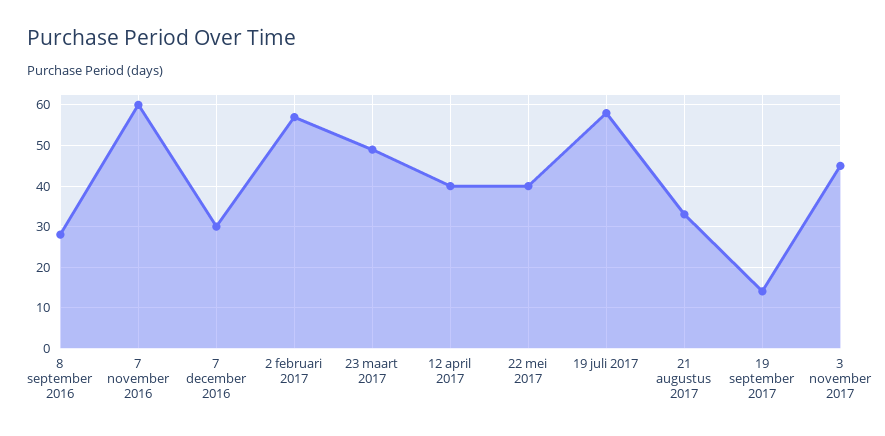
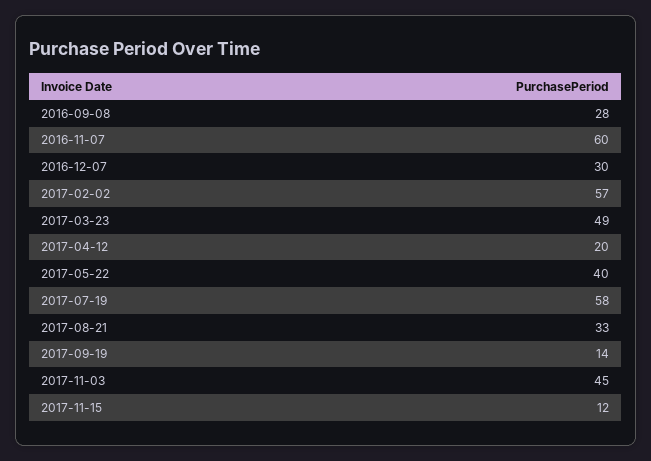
12 april 2017: 40 -> 20
2017-11-15: none -> 12

